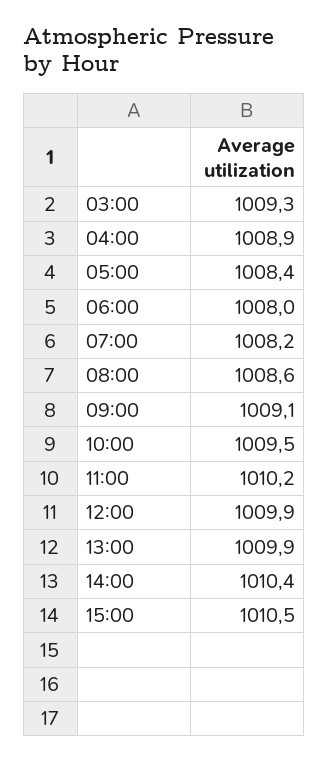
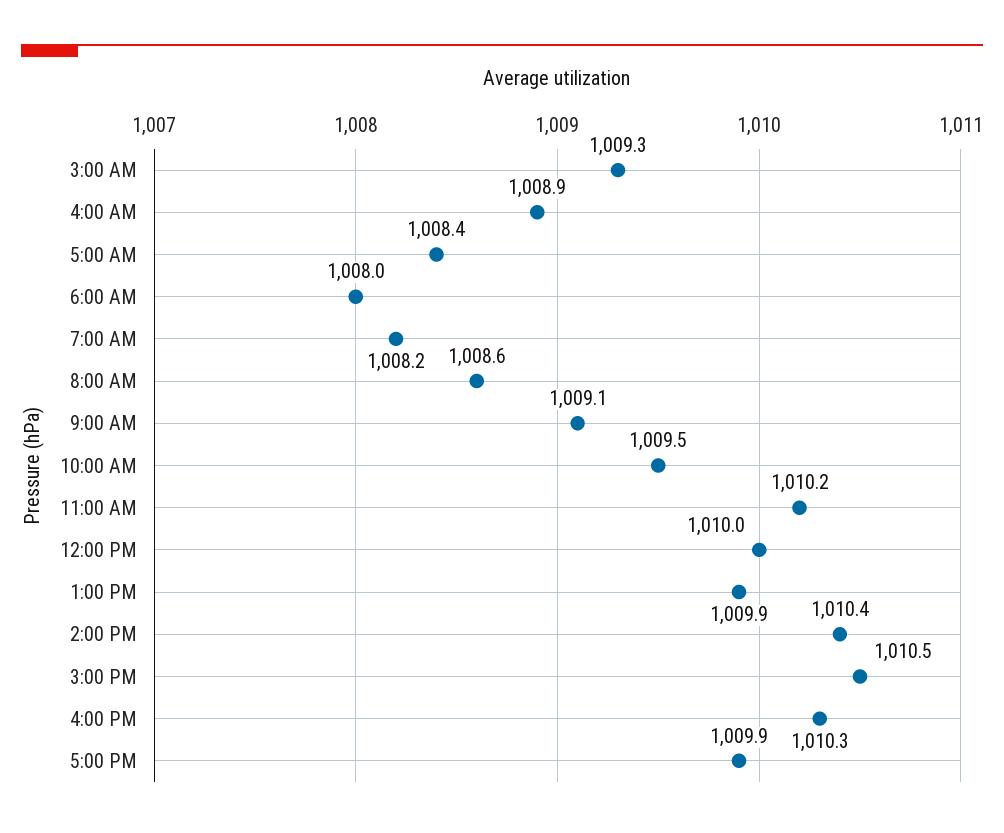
12:00: 1009.9 -> 1010
4:00 PM: none -> 1010.3
5:00 PM: none -> 1009.9

